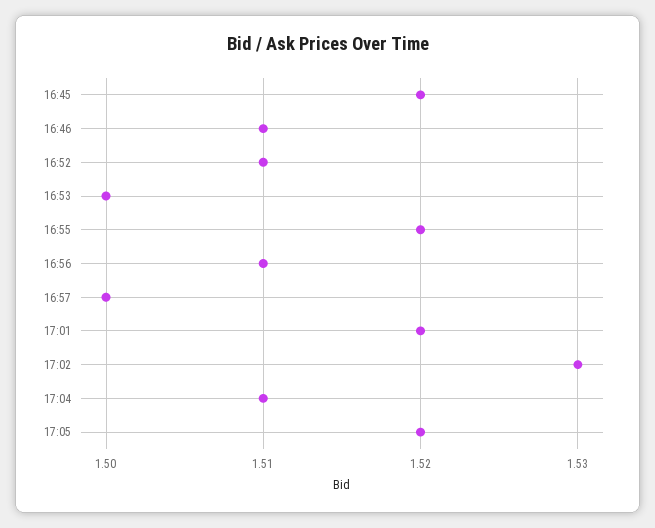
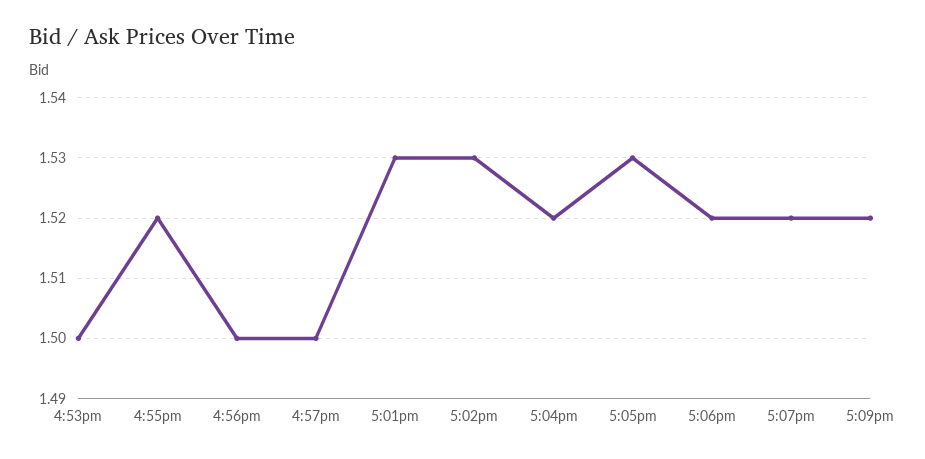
16:45: 1.52 -> none
16:46: 1.51 -> none
16:52: 1.51 -> none
16:56: 1.51 -> 1.5
17:01: 1.52 -> 1.53
17:04: 1.51 -> 1.52
17:05: 1.52 -> 1.53
5:06pm: none -> 1.52
5:07pm: none -> 1.52
5:09pm: none -> 1.52

